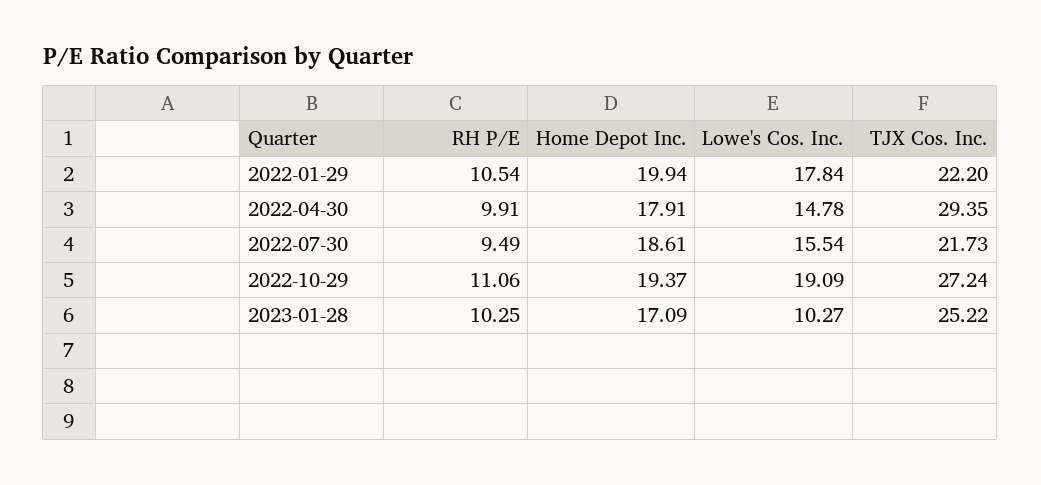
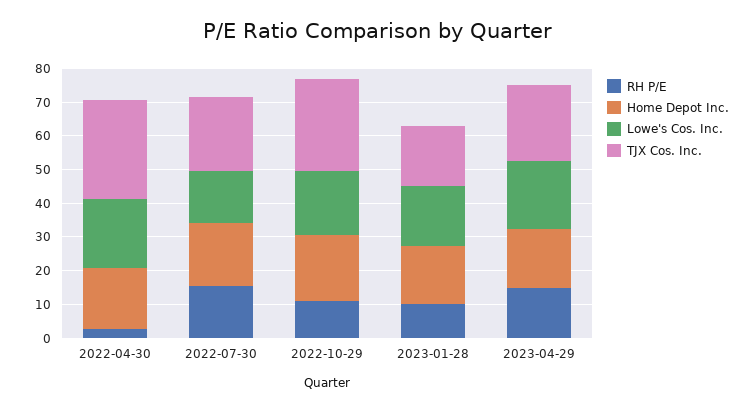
RH P/E, 2022-01-29: 10.54 -> none
Home Depot Inc., 2022-01-29: 19.94 -> none
Lowe's Cos. Inc., 2022-01-29: 17.84 -> none
TJX Cos. Inc., 2022-01-29: 22.2 -> none
RH P/E, 2022-04-30: 9.91 -> 2.5
Lowe's Cos. Inc., 2022-04-30: 14.78 -> 20
RH P/E, 2022-07-30: 9.49 -> 15
Lowe's Cos. Inc., 2023-01-28: 10.27 -> 17.5
TJX Cos. Inc., 2023-01-28: 25.22 -> 17.5
RH P/E, 2023-04-29: none -> 15
Home Depot Inc., 2023-04-29: none -> 17.5
Lowe's Cos. Inc., 2023-04-29: none -> 20
TJX Cos. Inc., 2023-04-29: none -> 22.5

